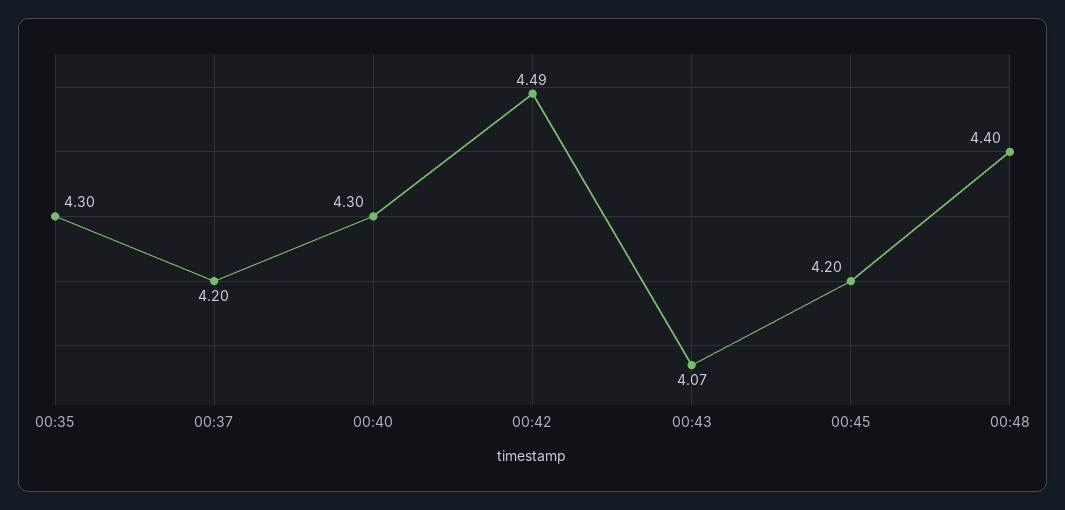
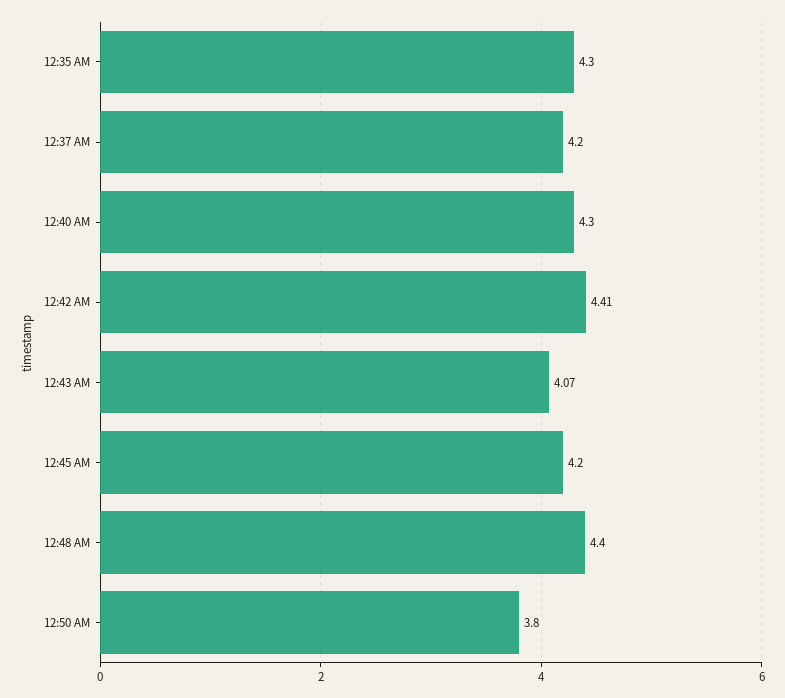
00:42: 4.49 -> 4.41
12:50 AM: none -> 3.8

